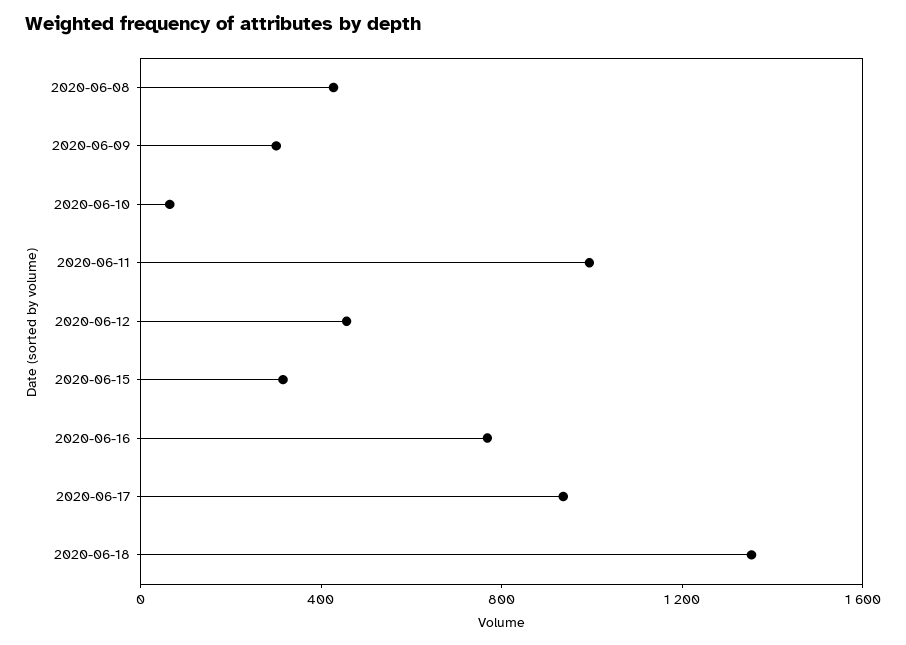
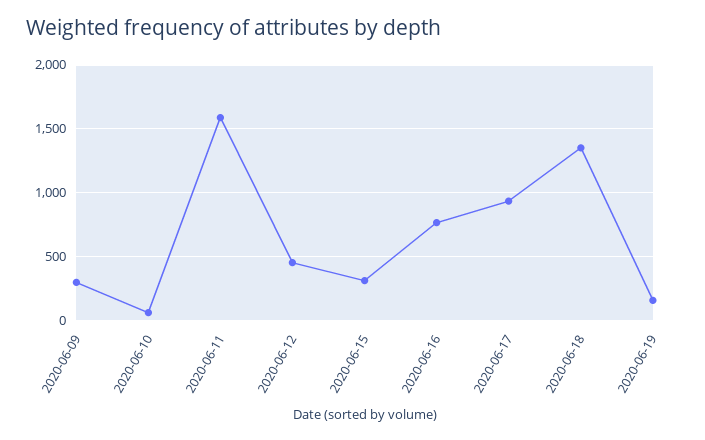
2020-06-08: 400 -> none
2020-06-11: 1000 -> 1600
2020-06-19: none -> 150

